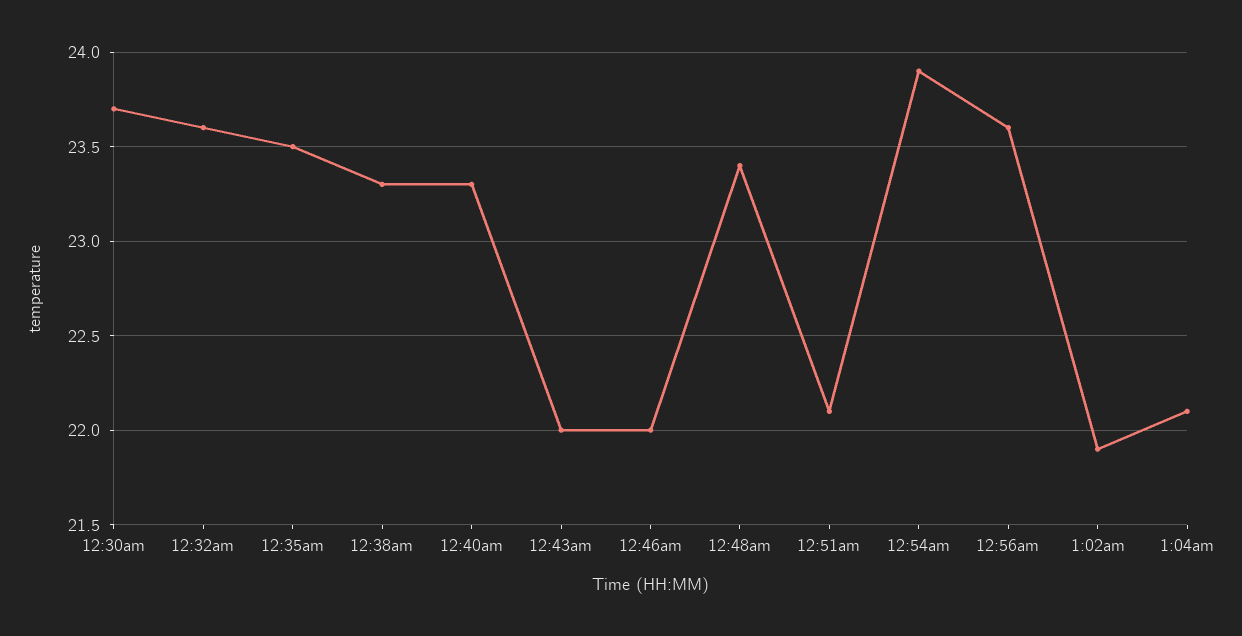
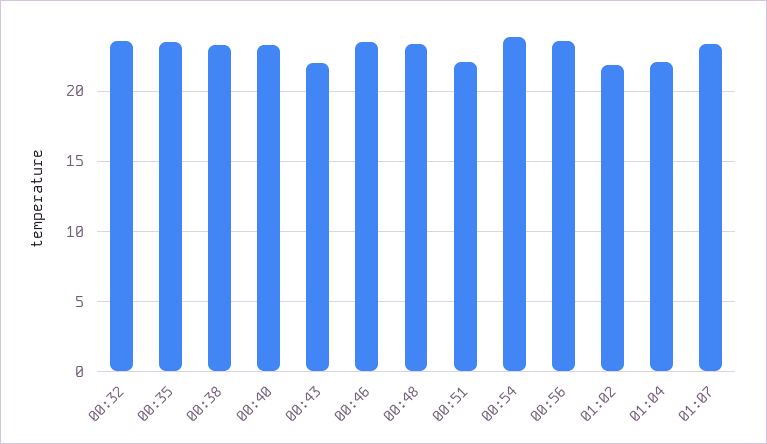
12:30am: 23.7 -> none
12:46am: 22 -> 23.5
01:07: none -> 23.5

